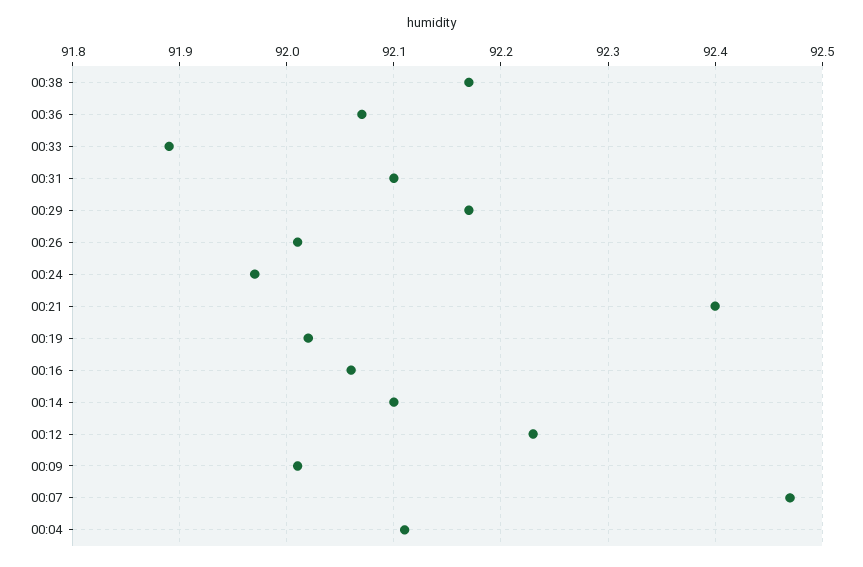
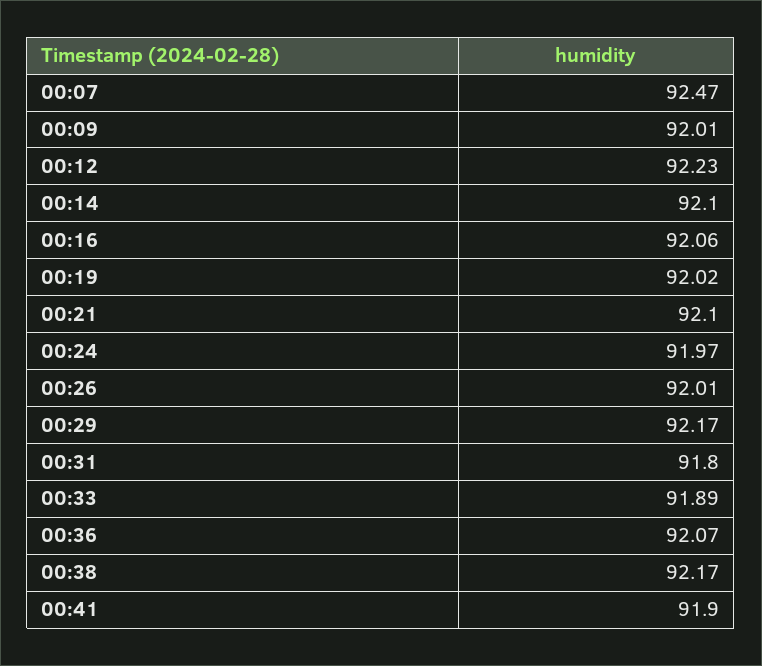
00:31: 92.1 -> 91.8
00:21: 92.4 -> 92.1
00:04: 92.11 -> none
00:41: none -> 91.9

